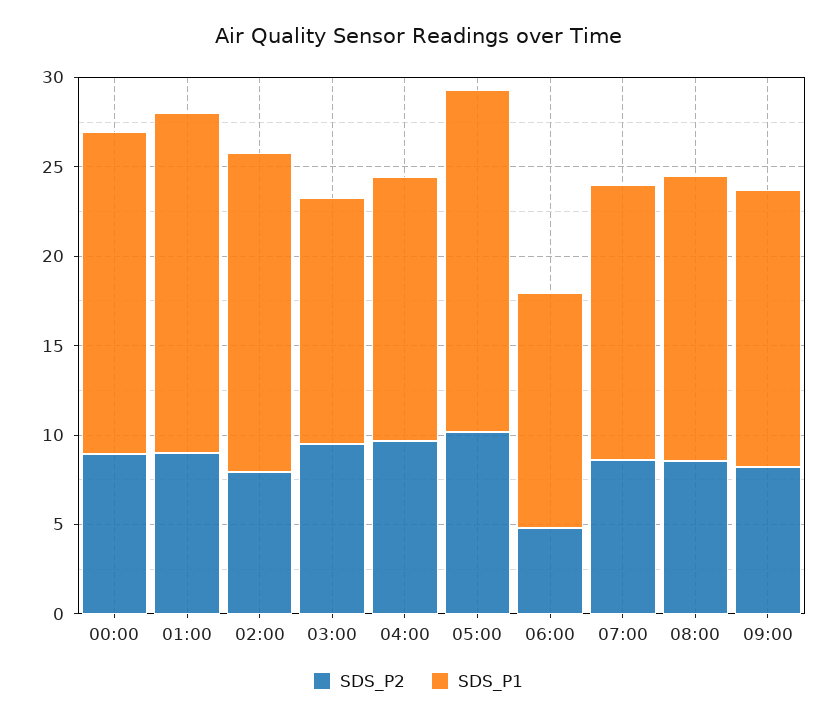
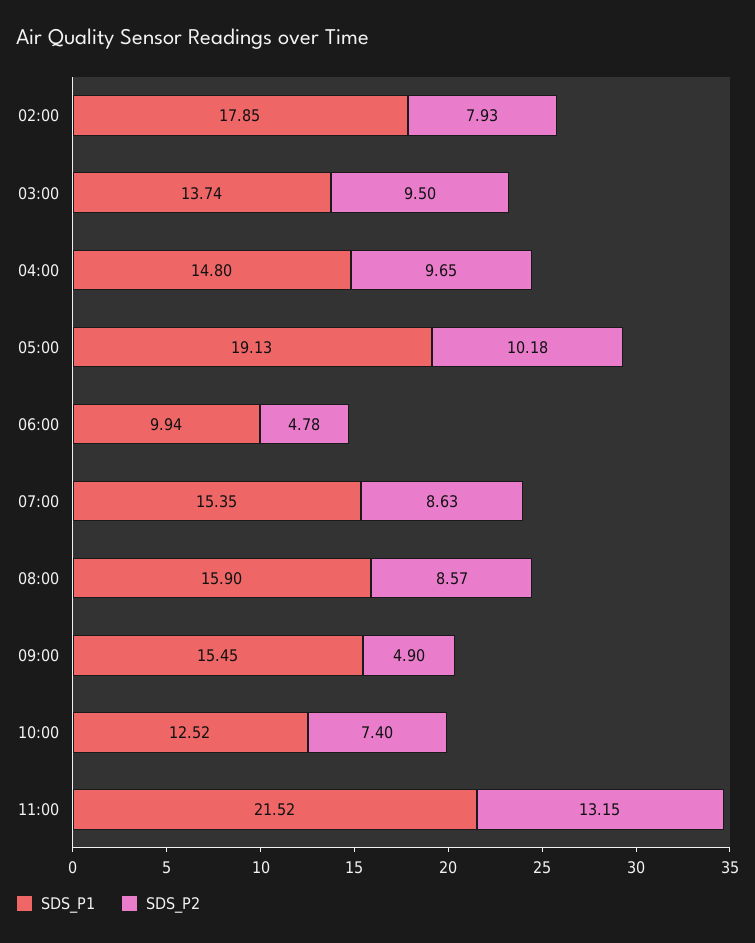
SDS_P2, 00:00: 9 -> none
SDS_P1, 00:00: 18 -> none
SDS_P2, 01:00: 9 -> none
SDS_P1, 01:00: 19 -> none
SDS_P1, 06:00: 13 -> 9.94
SDS_P2, 09:00: 8 -> 4.9
SDS_P1, 10:00: none -> 12.52
SDS_P2, 10:00: none -> 7.4
SDS_P1, 11:00: none -> 21.52
SDS_P2, 11:00: none -> 13.15

